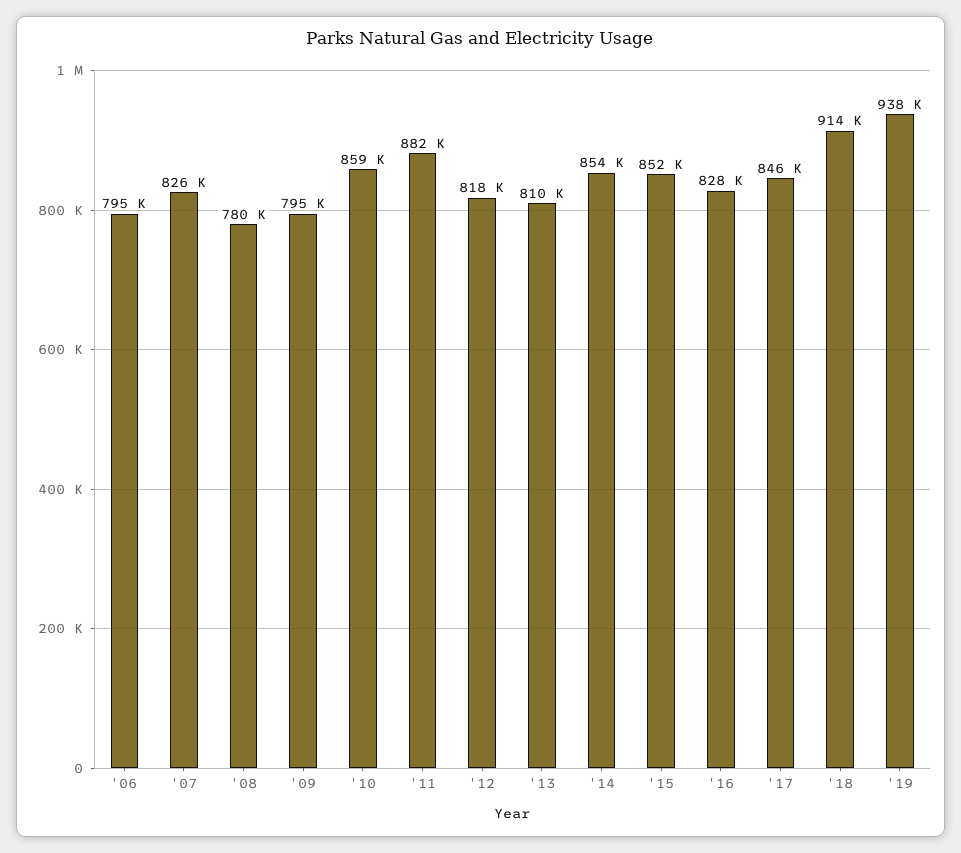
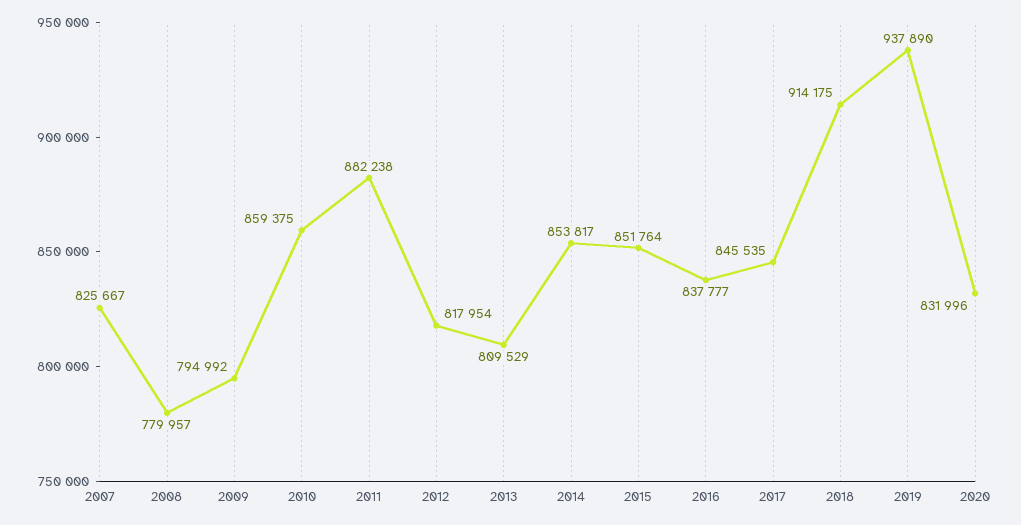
'06: 795000 -> none
'16: 828000 -> 837777
2020: none -> 831996

